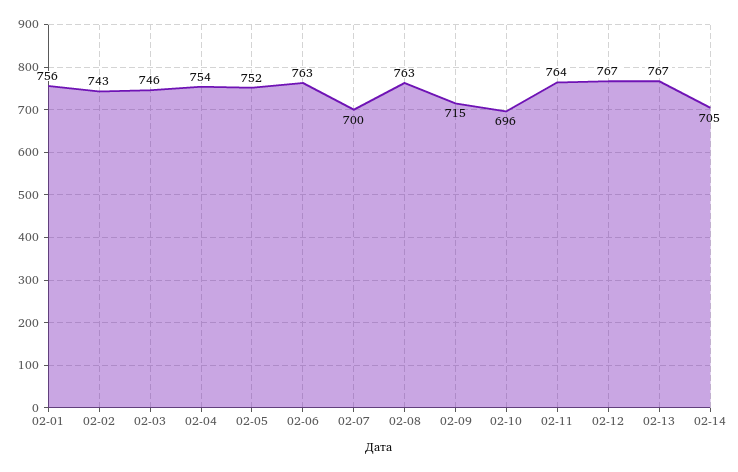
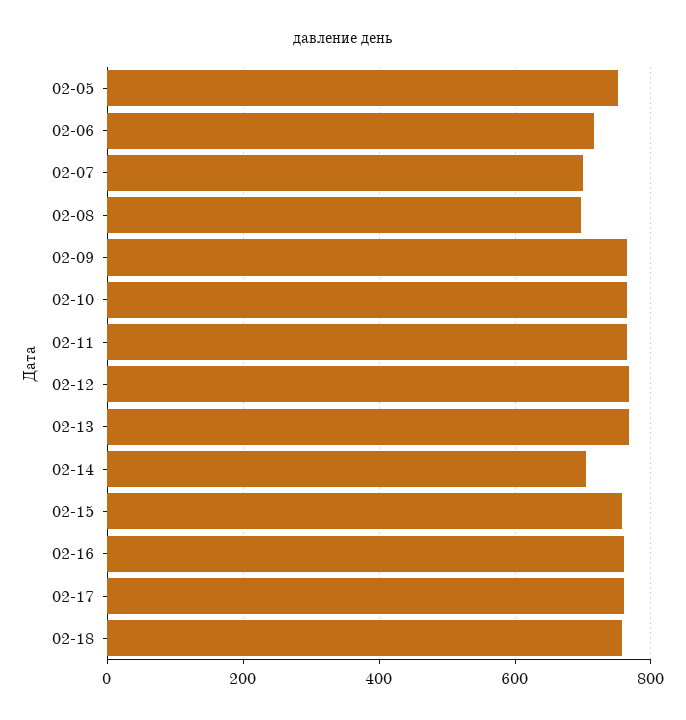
02-01: 756 -> none
02-02: 743 -> none
02-03: 746 -> none
02-04: 754 -> none
02-06: 763 -> 720
02-08: 763 -> 700
02-09: 715 -> 760
02-10: 696 -> 760
02-15: none -> 760
02-16: none -> 760
02-17: none -> 760
02-18: none -> 760

